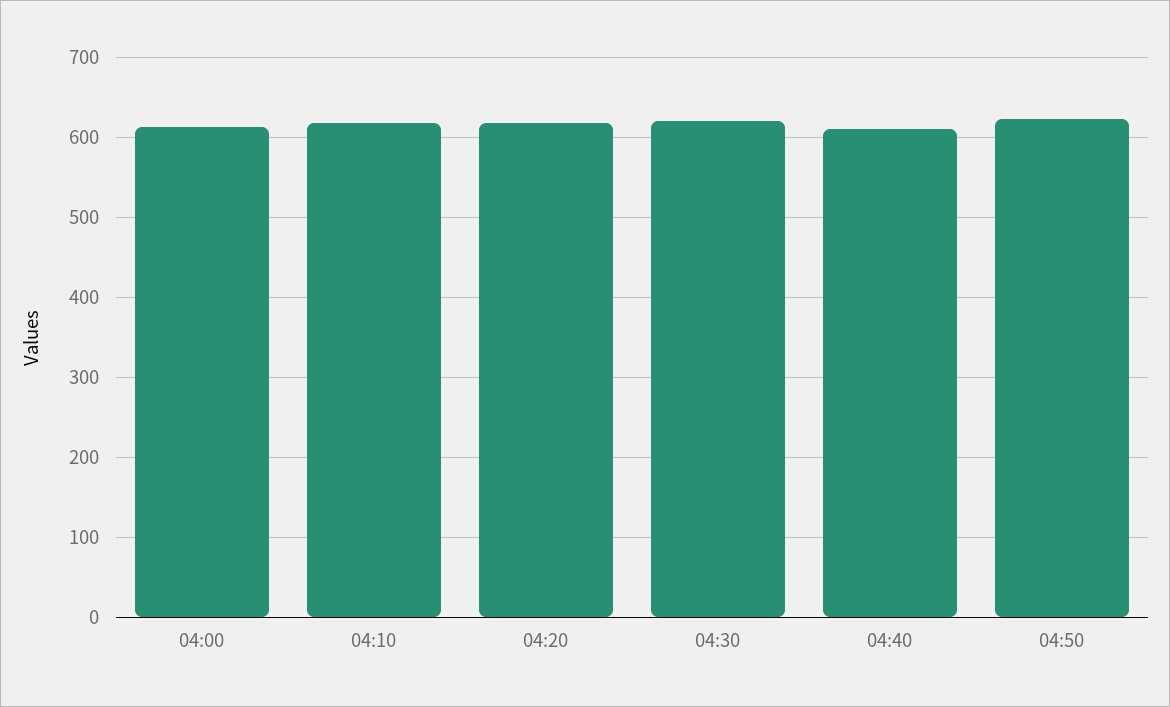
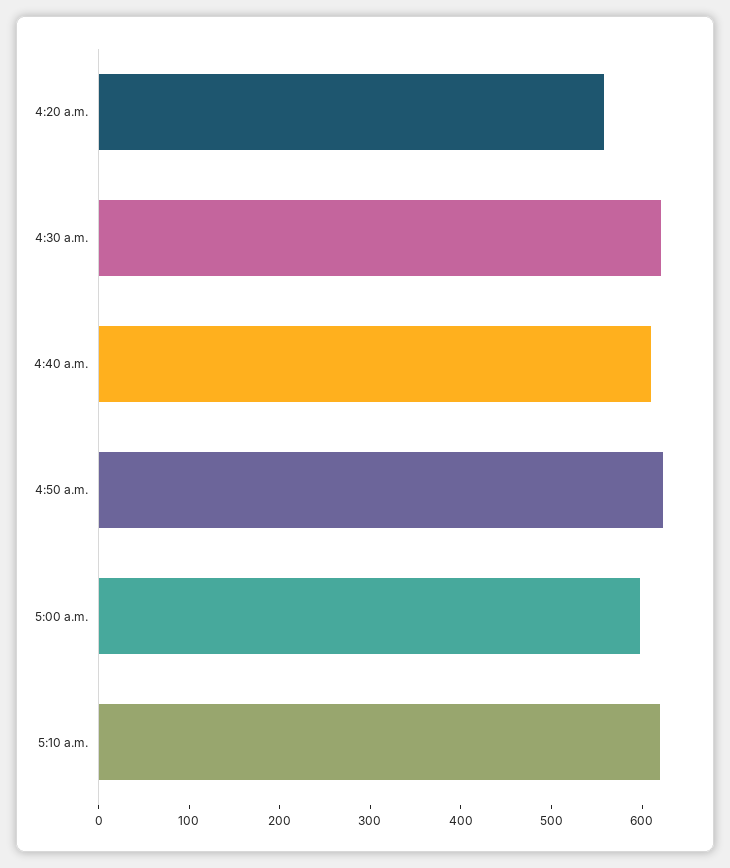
04:00: 610 -> none
04:10: 620 -> none
04:20: 620 -> 560
5:00 a.m.: none -> 600
5:10 a.m.: none -> 620

